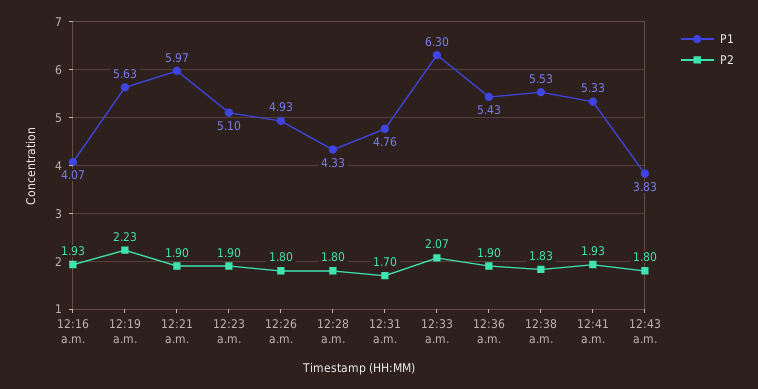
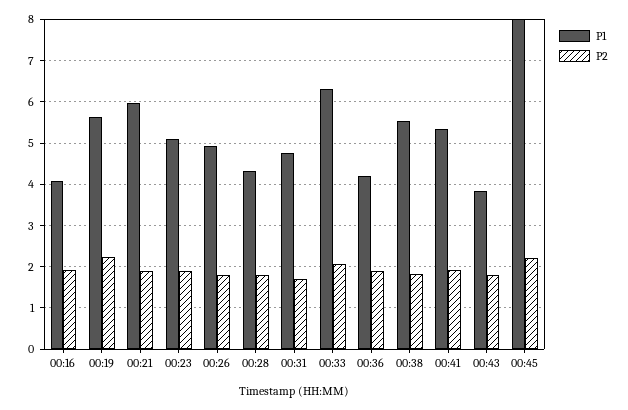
P1, 12:36 a.m.: 5.43 -> 4.2
P1, 00:45: none -> 8
P2, 00:45: none -> 2.2

